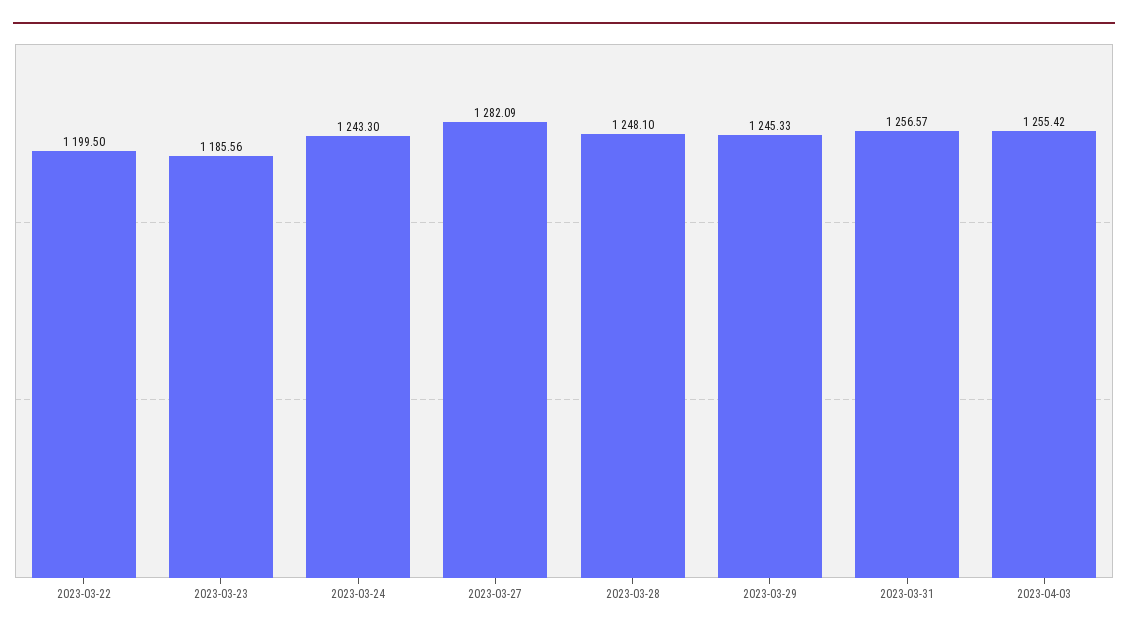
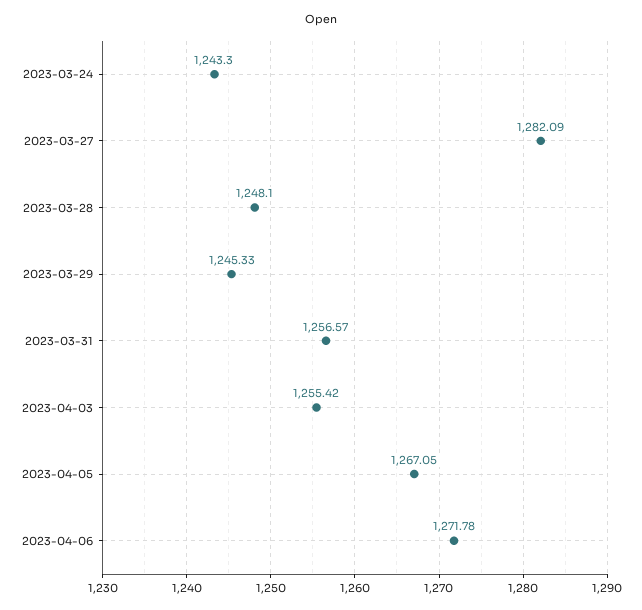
2023-03-22: 1199.5 -> none
2023-03-23: 1185.56 -> none
2023-04-05: none -> 1267.05
2023-04-06: none -> 1271.78

